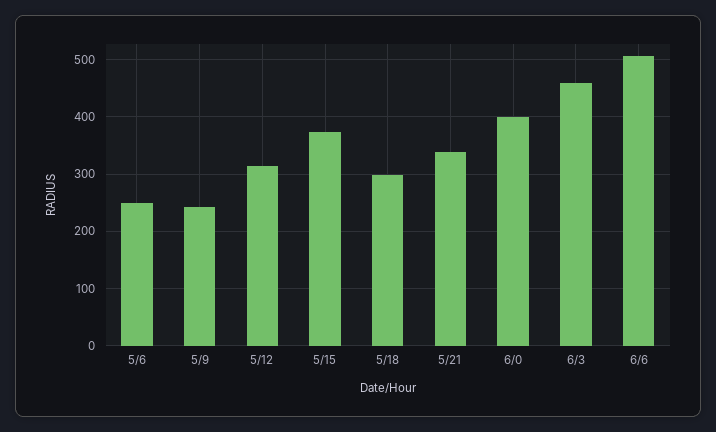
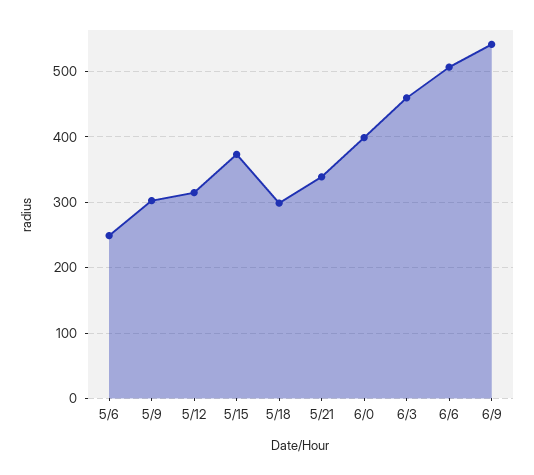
5/9: 240 -> 300
6/9: none -> 540

